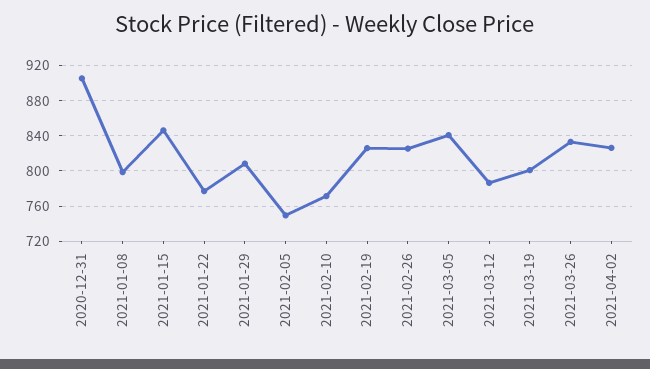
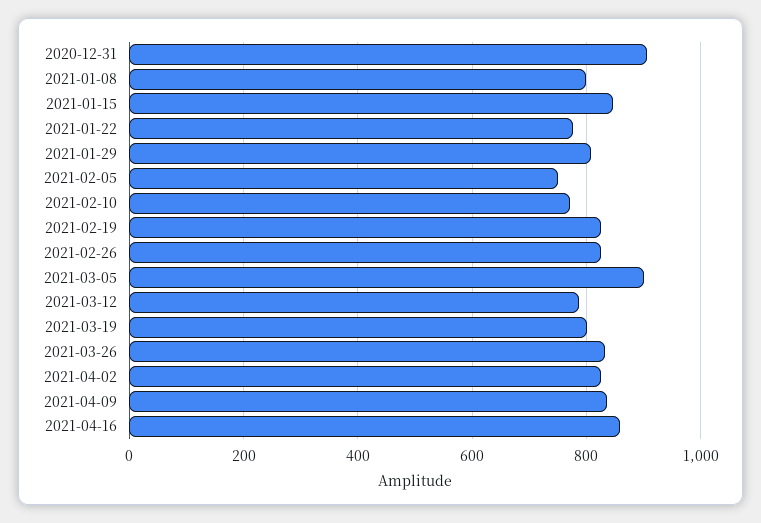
2021-03-05: 840 -> 900
2021-04-09: none -> 840
2021-04-16: none -> 860

